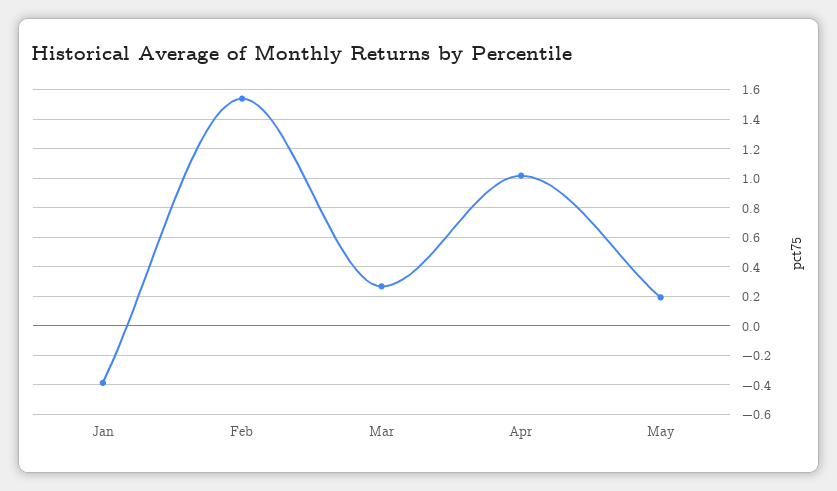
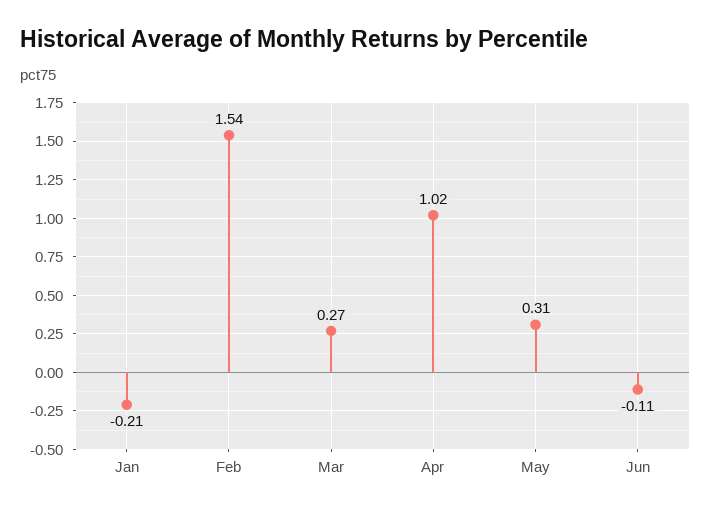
Jan: -0.4 -> -0.21
May: 0.2 -> 0.31
Jun: none -> -0.11

